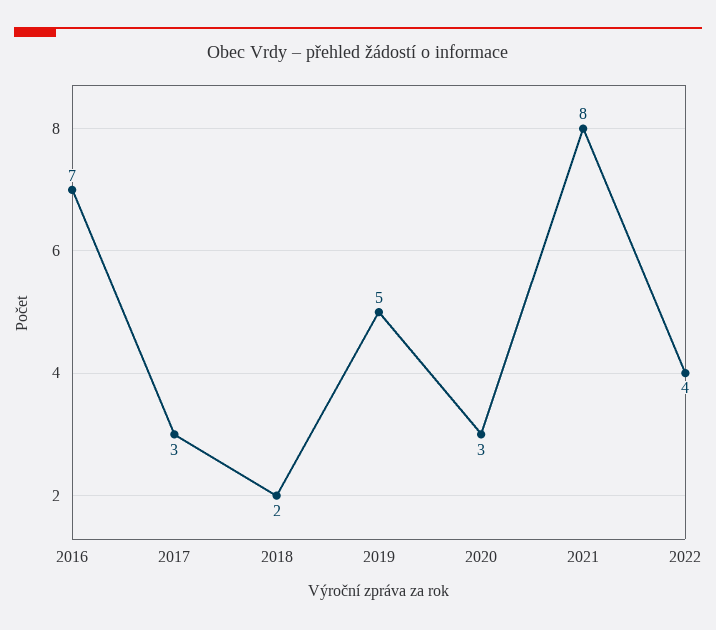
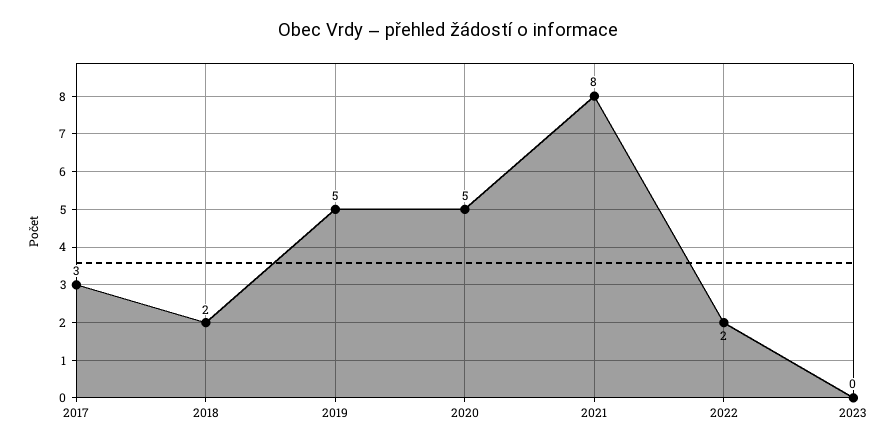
2016: 7 -> none
2020: 3 -> 5
2022: 4 -> 2
2023: none -> 0

